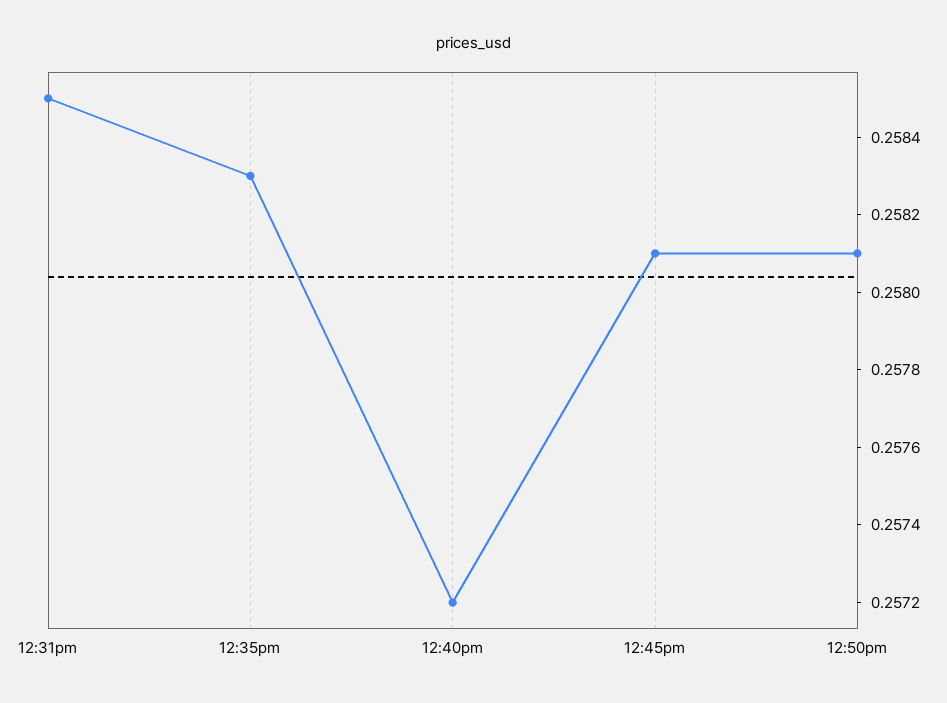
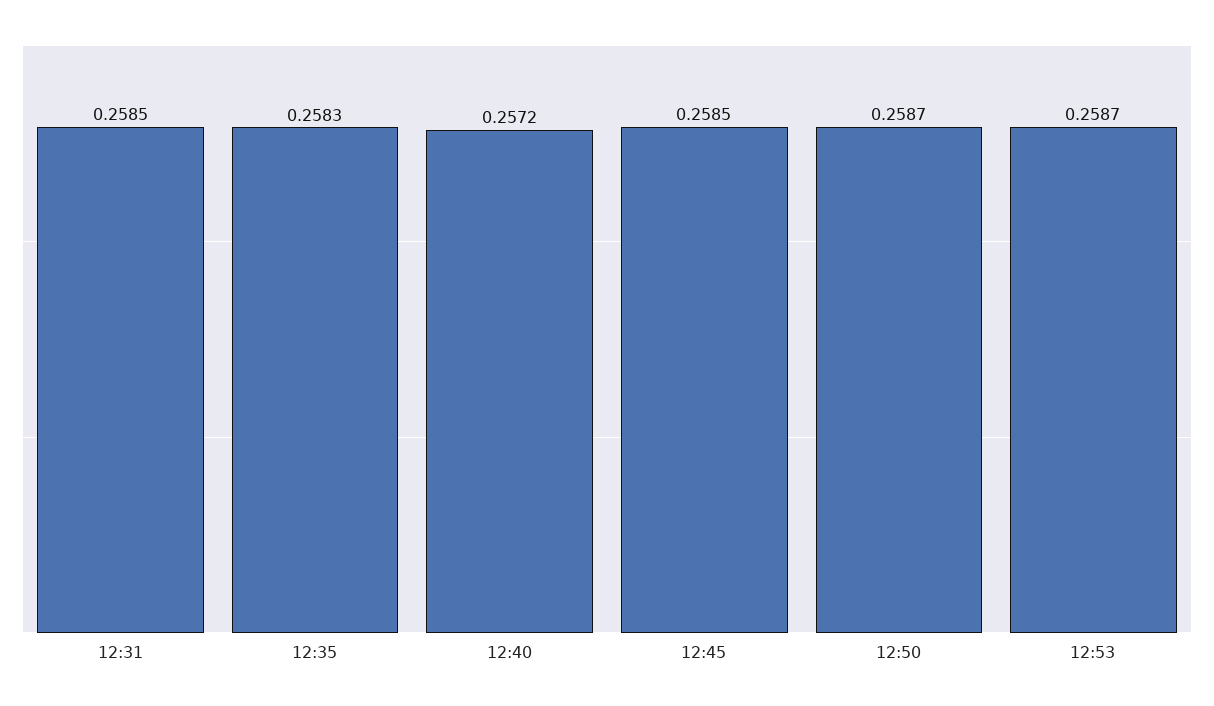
12:45pm: 0.2581 -> 0.2585
12:50pm: 0.2581 -> 0.2587
12:53: none -> 0.2587

